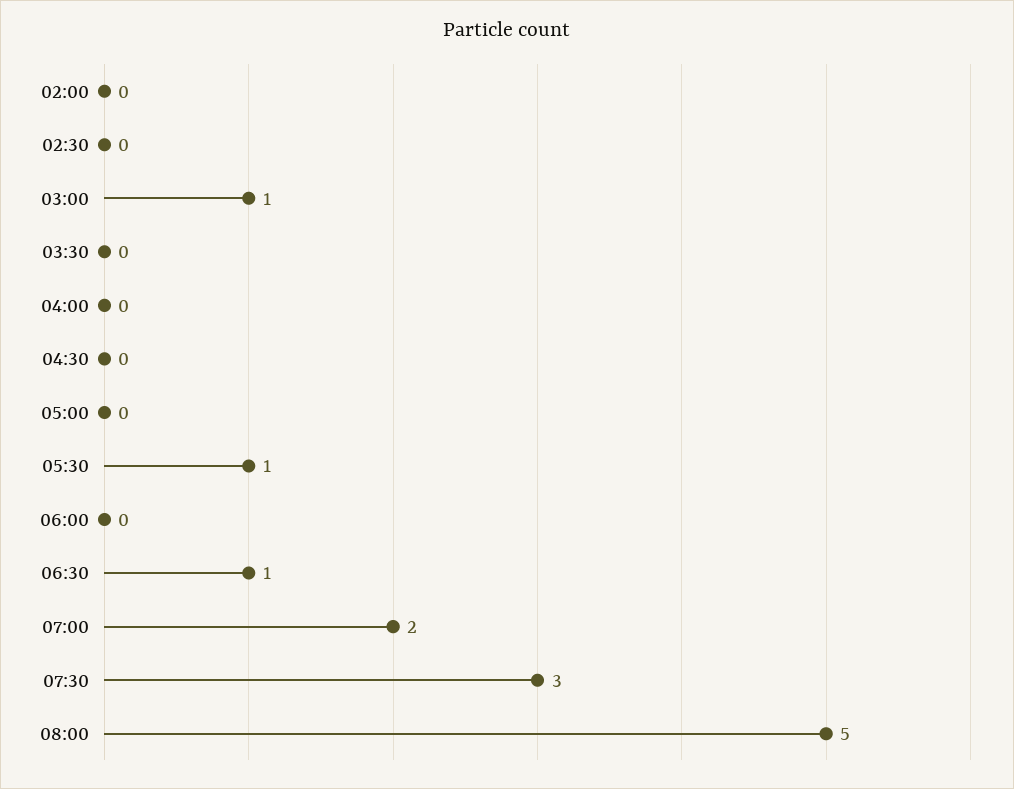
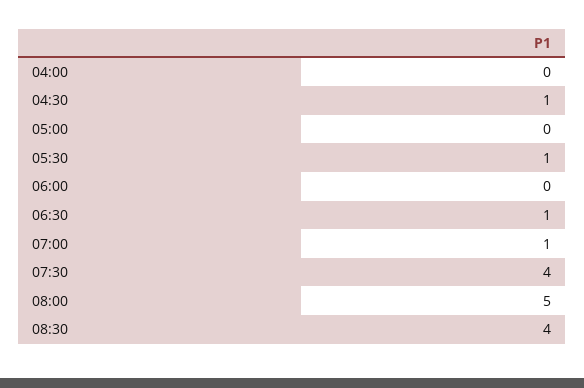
02:00: 0 -> none
02:30: 0 -> none
03:00: 1 -> none
03:30: 0 -> none
04:30: 0 -> 1
07:00: 2 -> 1
07:30: 3 -> 4
08:30: none -> 4

